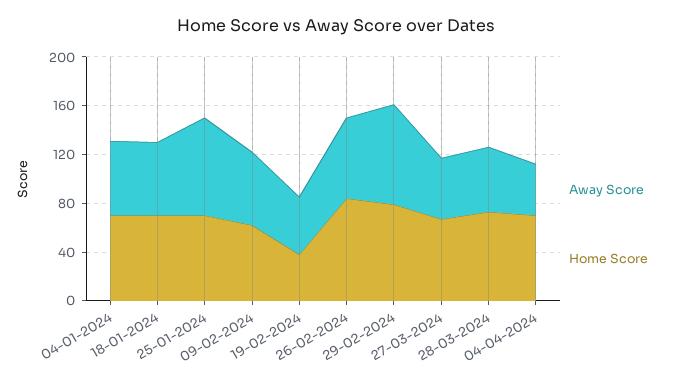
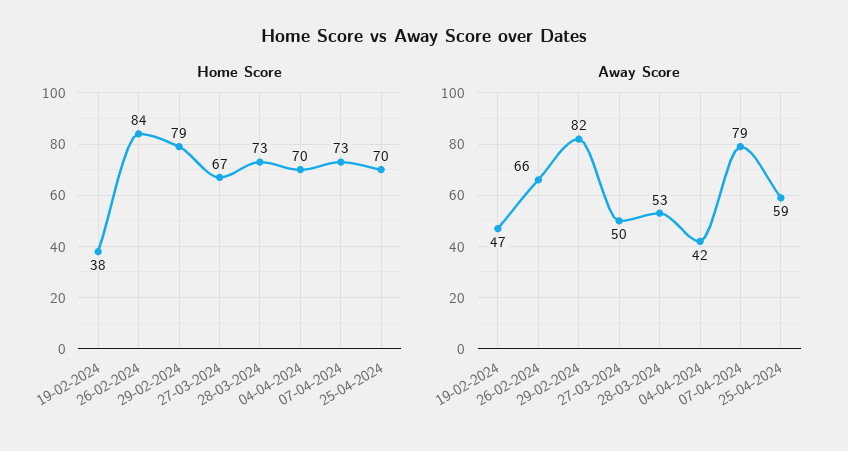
Away Score, 04-01-2024: 60 -> none
Home Score, 04-01-2024: 70 -> none
Away Score, 18-01-2024: 60 -> none
Home Score, 18-01-2024: 70 -> none
Away Score, 25-01-2024: 80 -> none
Home Score, 25-01-2024: 70 -> none
Away Score, 09-02-2024: 60 -> none
Home Score, 09-02-2024: 60 -> none
Home Score, 07-04-2024: none -> 73
Home Score, 25-04-2024: none -> 70
Away Score, 07-04-2024: none -> 79
Away Score, 25-04-2024: none -> 59

